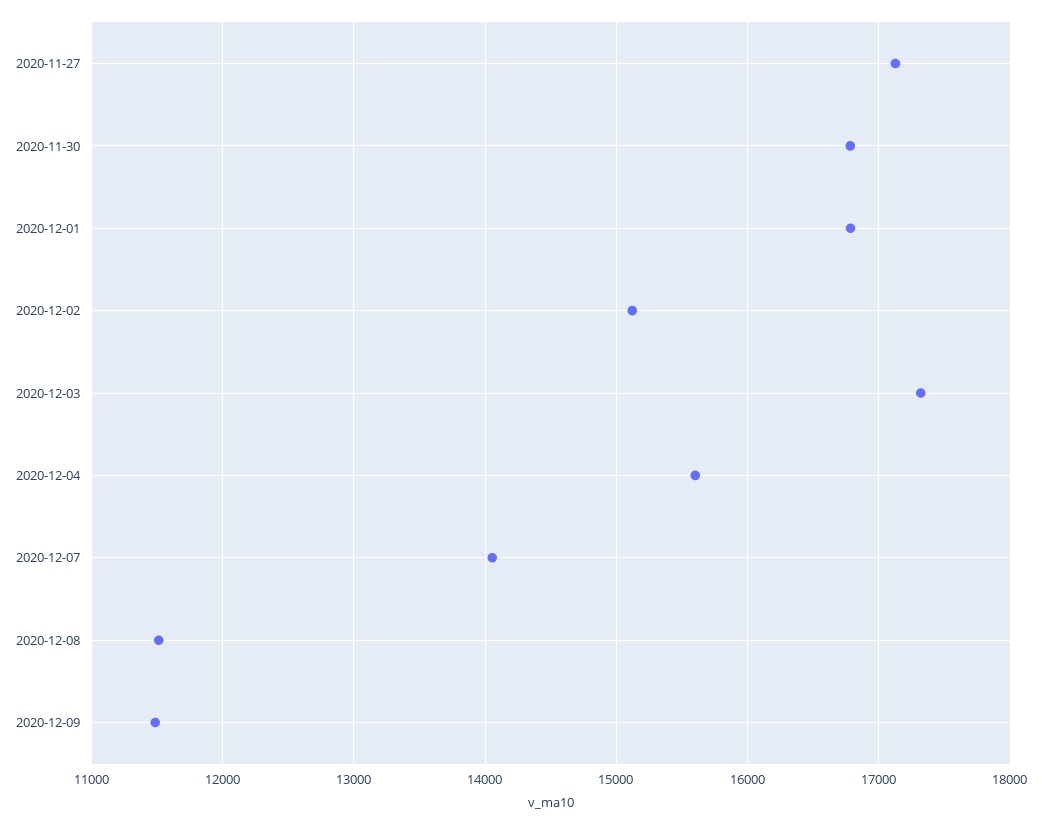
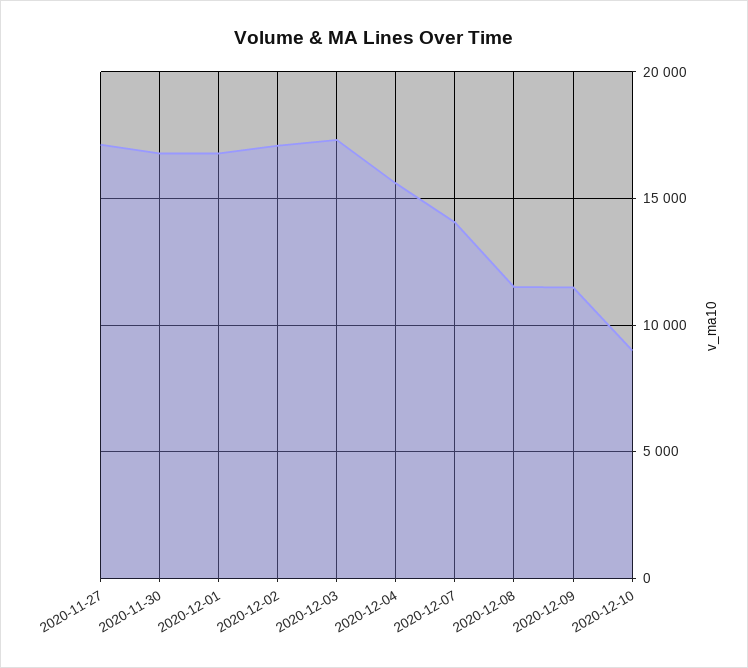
2020-12-02: 15100 -> 17000
2020-12-10: none -> 9000

